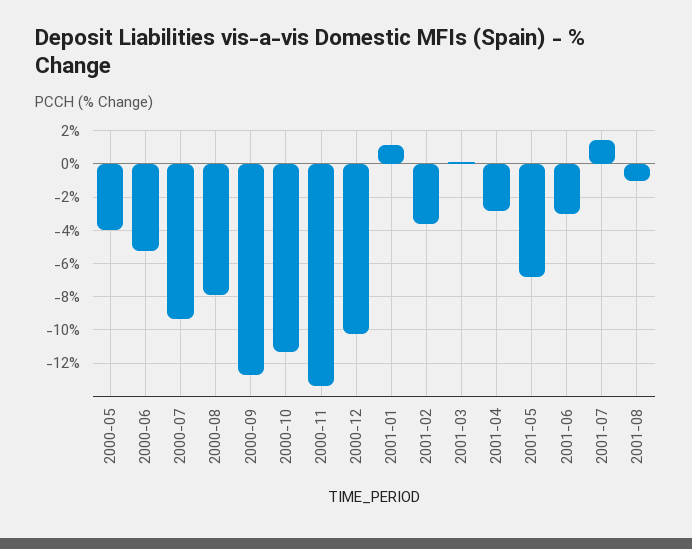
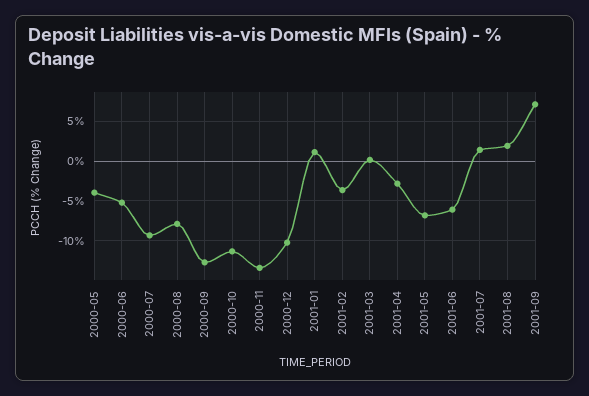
2001-06: -3 -> -6
2001-08: -1 -> 2
2001-09: none -> 7

